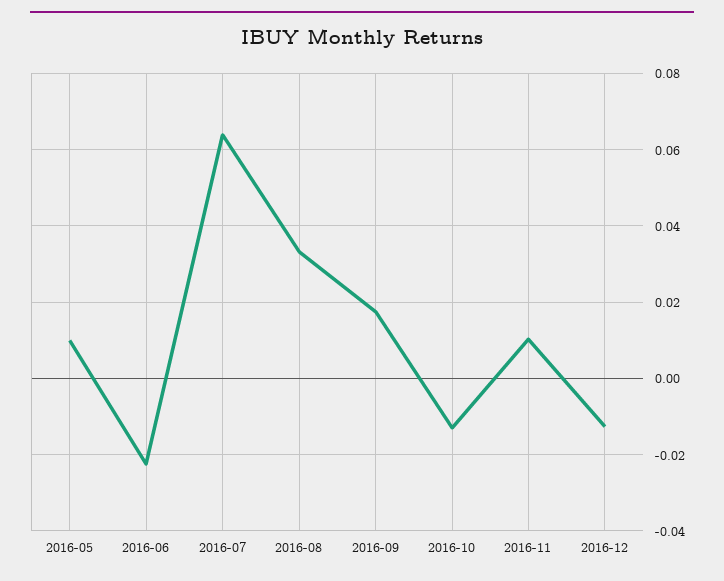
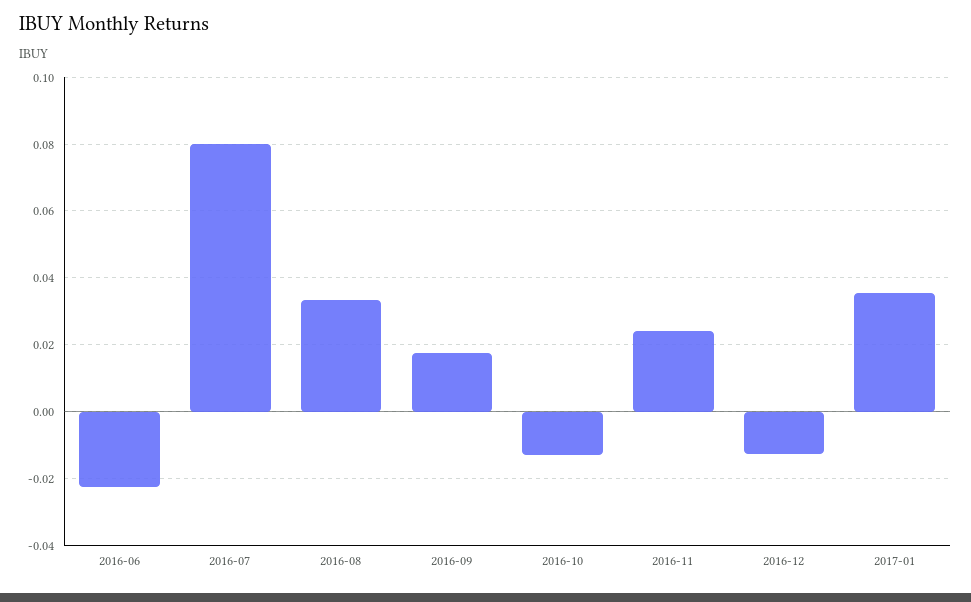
2016-05: 0.01 -> none
2016-07: 0.064 -> 0.08
2016-11: 0.01 -> 0.024
2017-01: none -> 0.036

